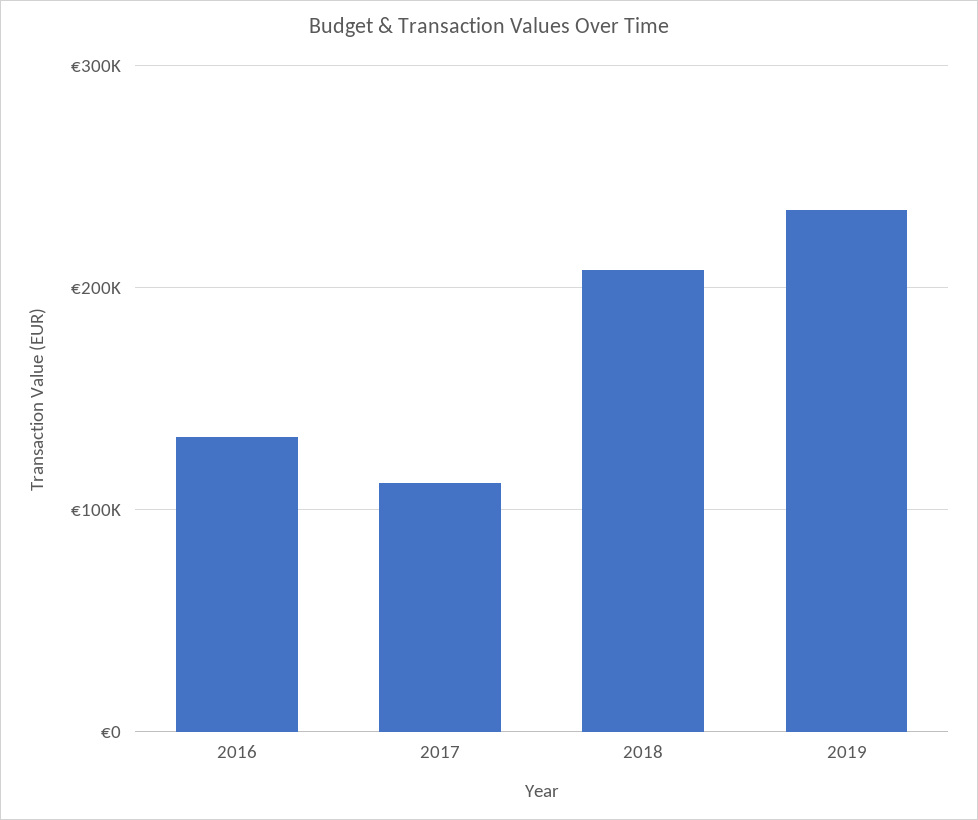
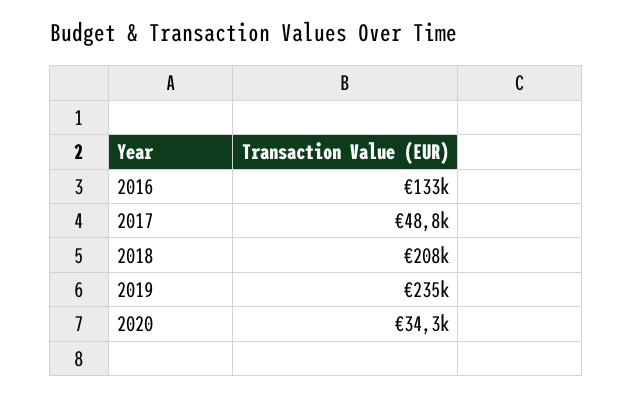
2017: 110000 -> 48800
2020: none -> 34300

